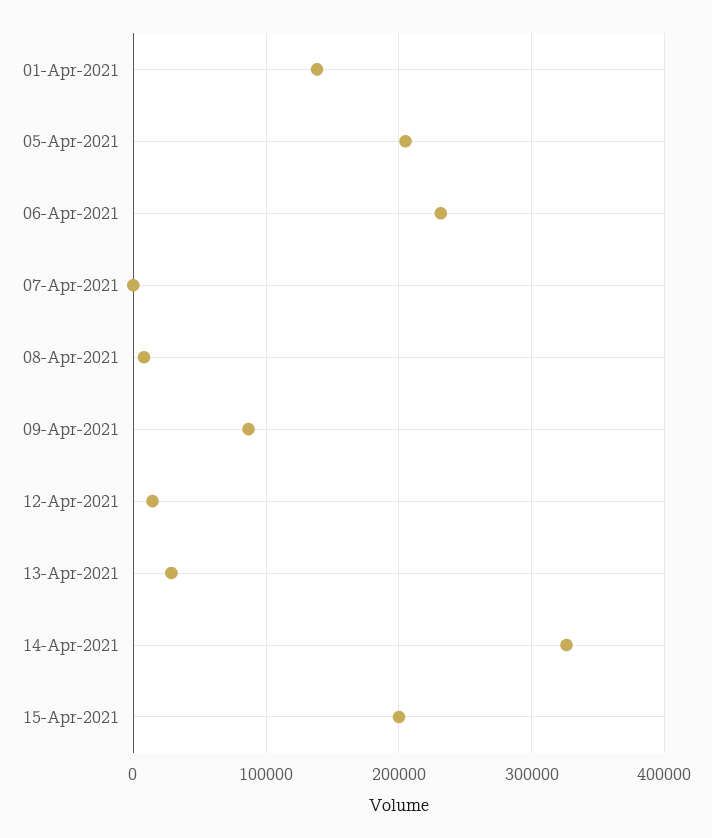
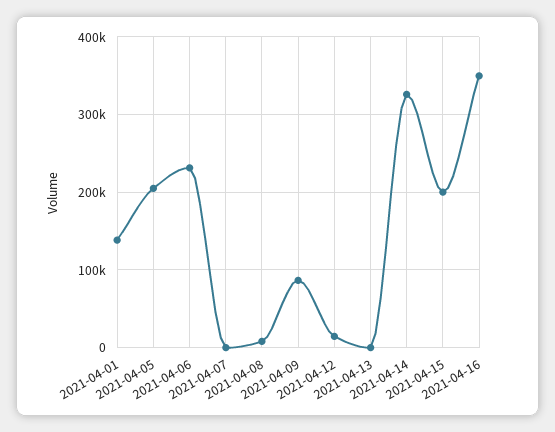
13-Apr-2021: 30000 -> 0
2021-04-16: none -> 350000

